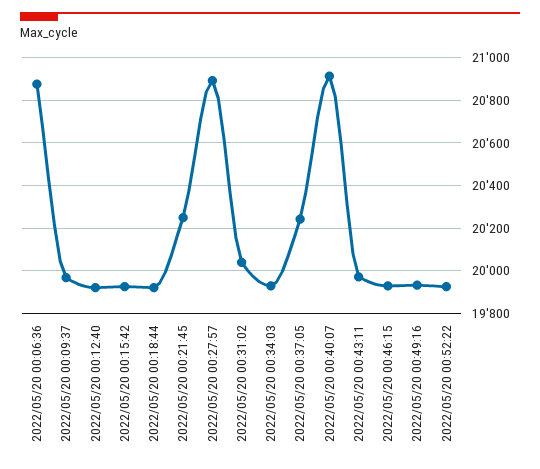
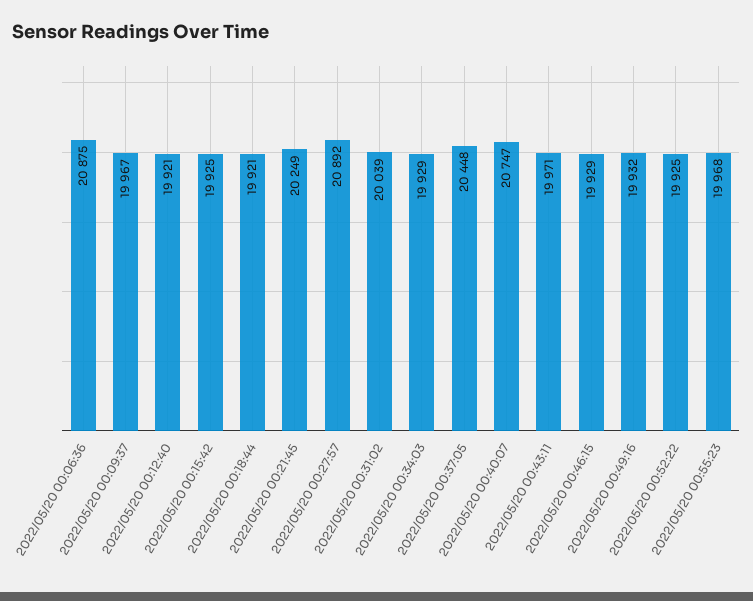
2022/05/20 00:37:05: 20250 -> 20448
2022/05/20 00:40:07: 20900 -> 20747
2022/05/20 00:55:23: none -> 19968

